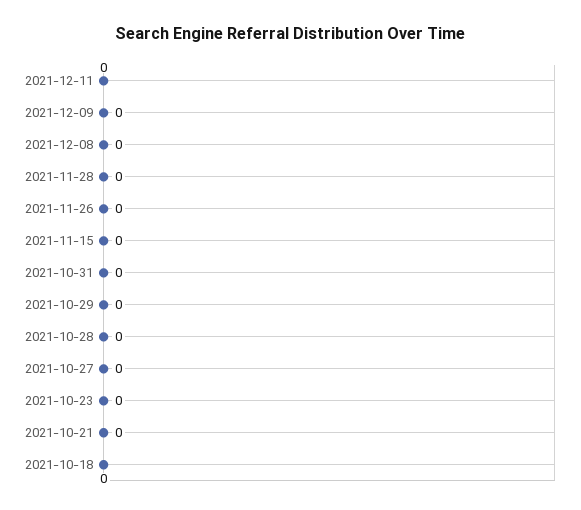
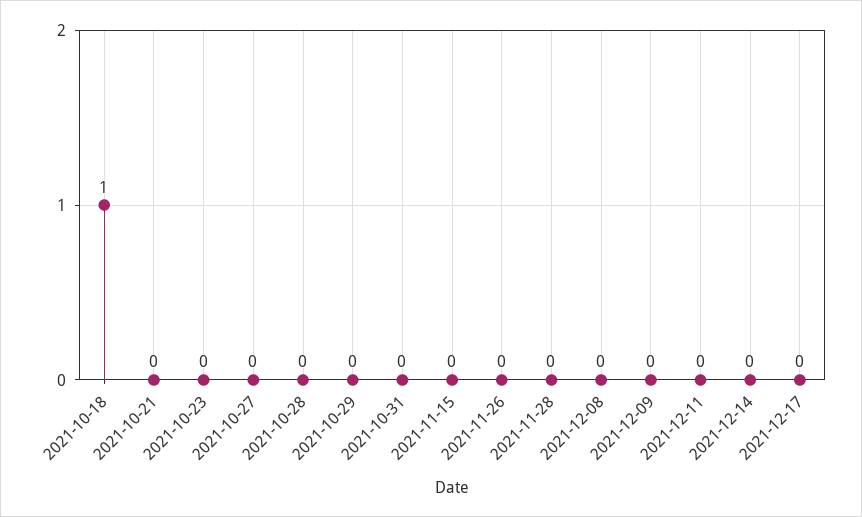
2021-10-18: 0 -> 1
2021-12-14: none -> 0
2021-12-17: none -> 0

